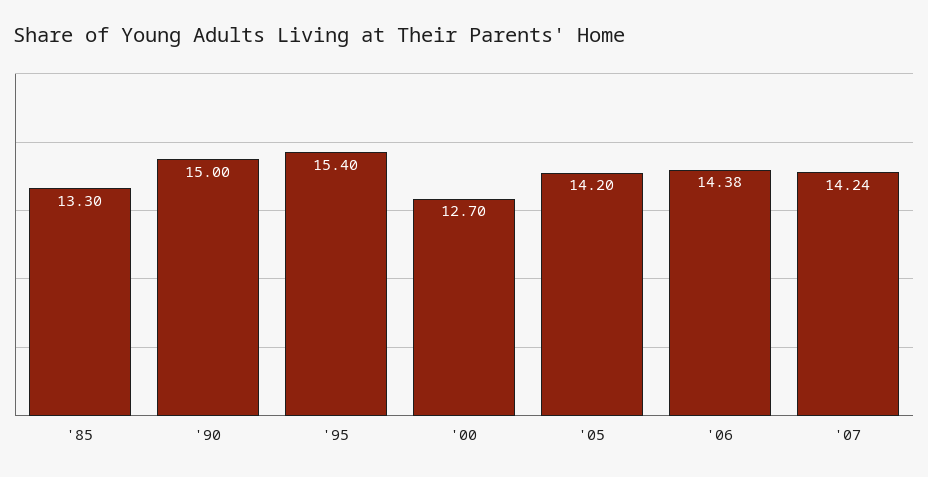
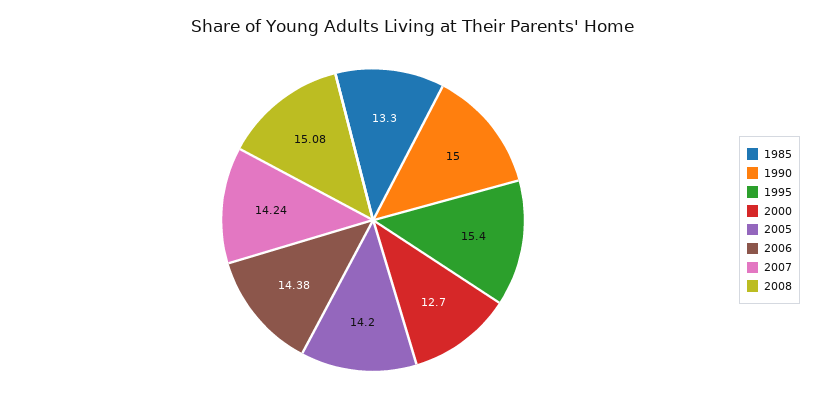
2008: none -> 15.08

